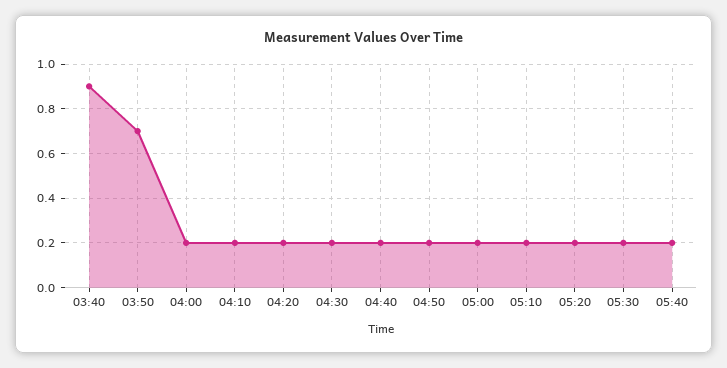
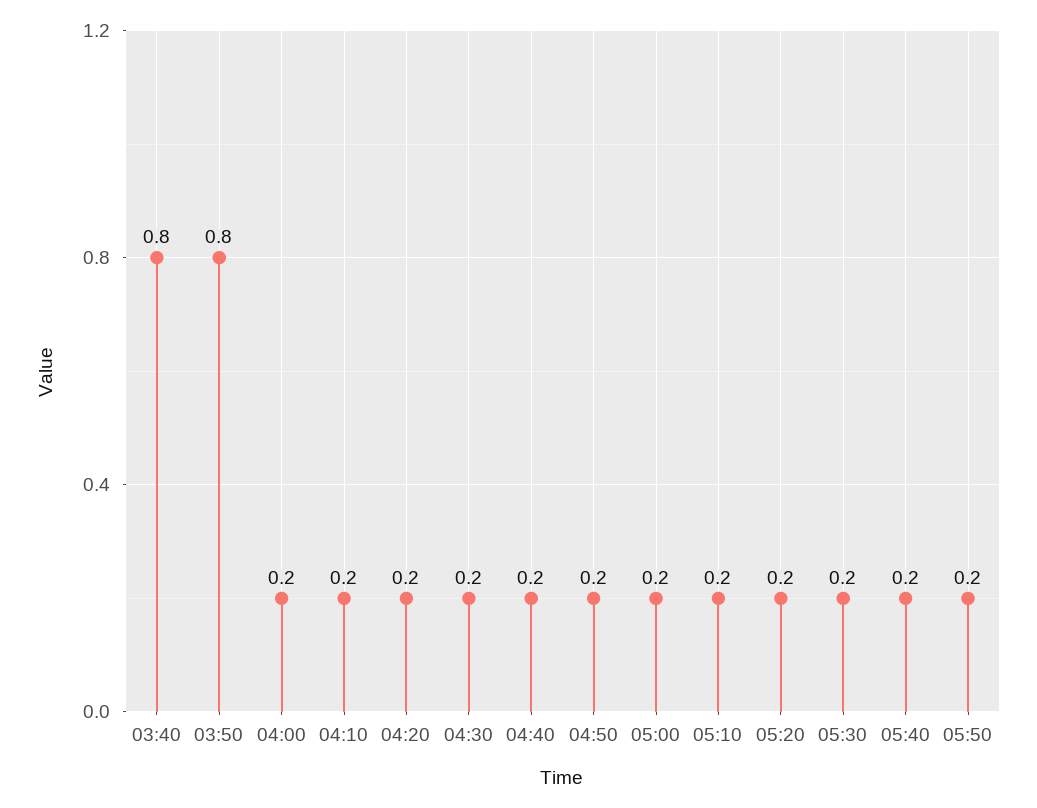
03:40: 0.9 -> 0.8
03:50: 0.7 -> 0.8
05:50: none -> 0.2

